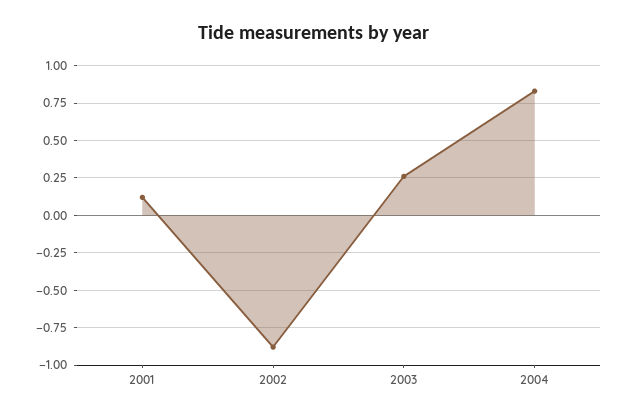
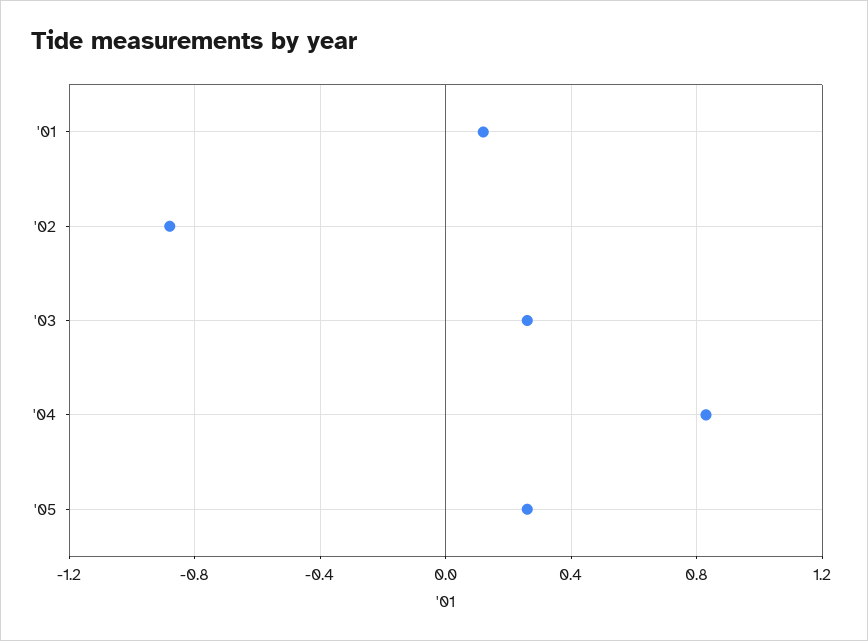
'05: none -> 0.25

